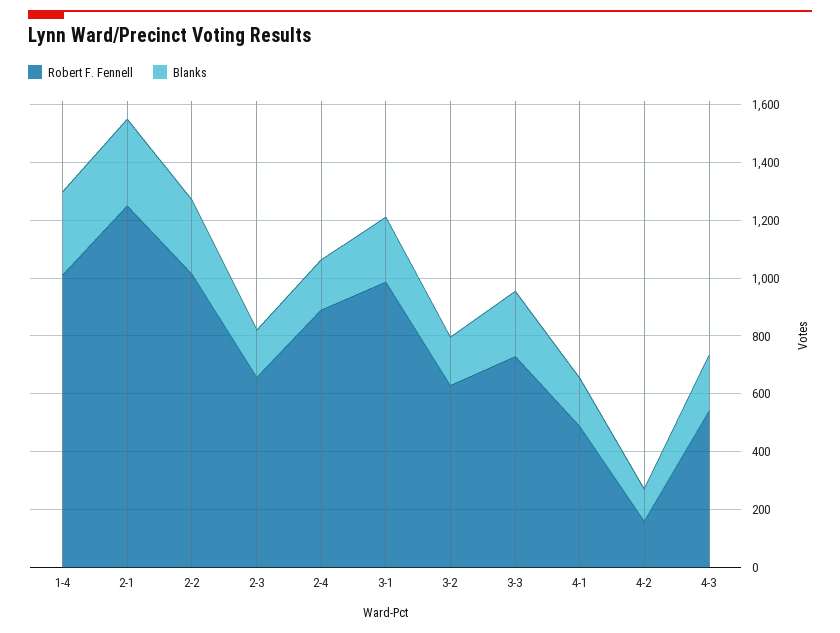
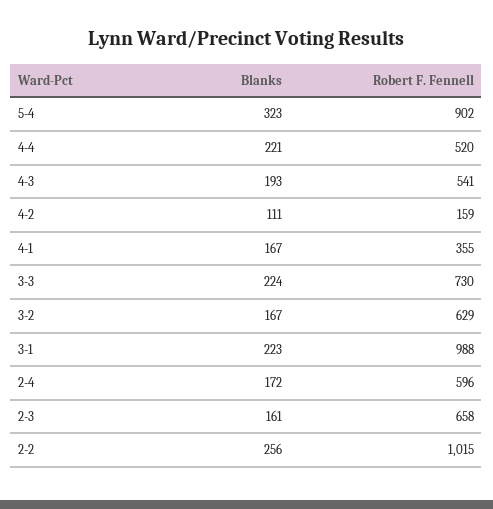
Robert F. Fennell, 1-4: 1000 -> none
Blanks, 1-4: 300 -> none
Robert F. Fennell, 2-1: 1250 -> none
Blanks, 2-1: 300 -> none
Robert F. Fennell, 2-4: 900 -> 596
Robert F. Fennell, 4-1: 500 -> 355
Blanks, 5-4: none -> 323
Robert F. Fennell, 5-4: none -> 902
Blanks, 4-4: none -> 221
Robert F. Fennell, 4-4: none -> 520

